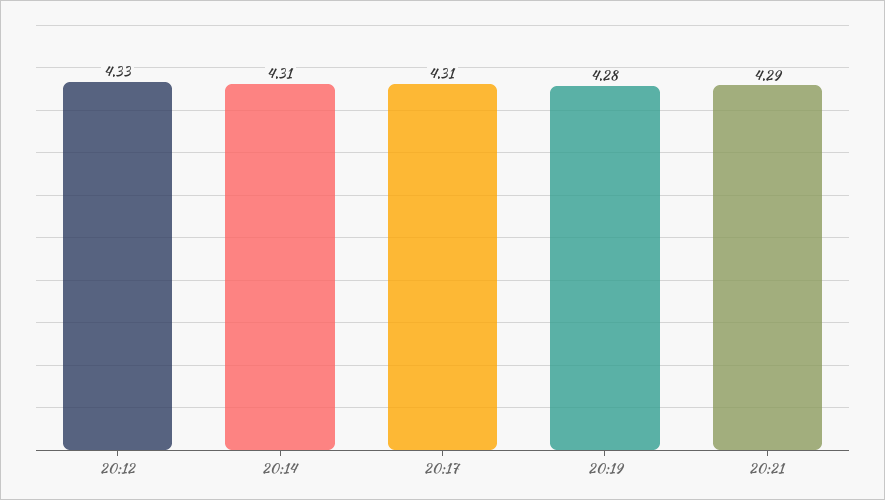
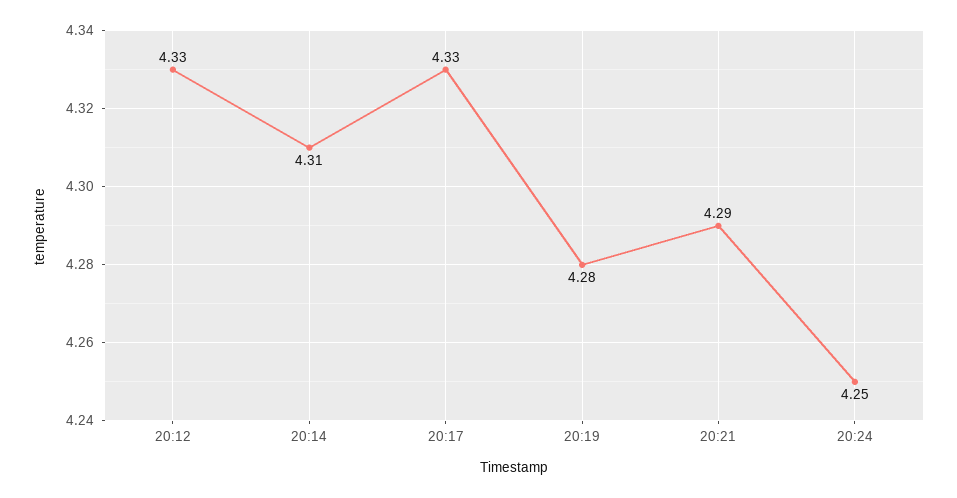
20:17: 4.31 -> 4.33
20:24: none -> 4.25

